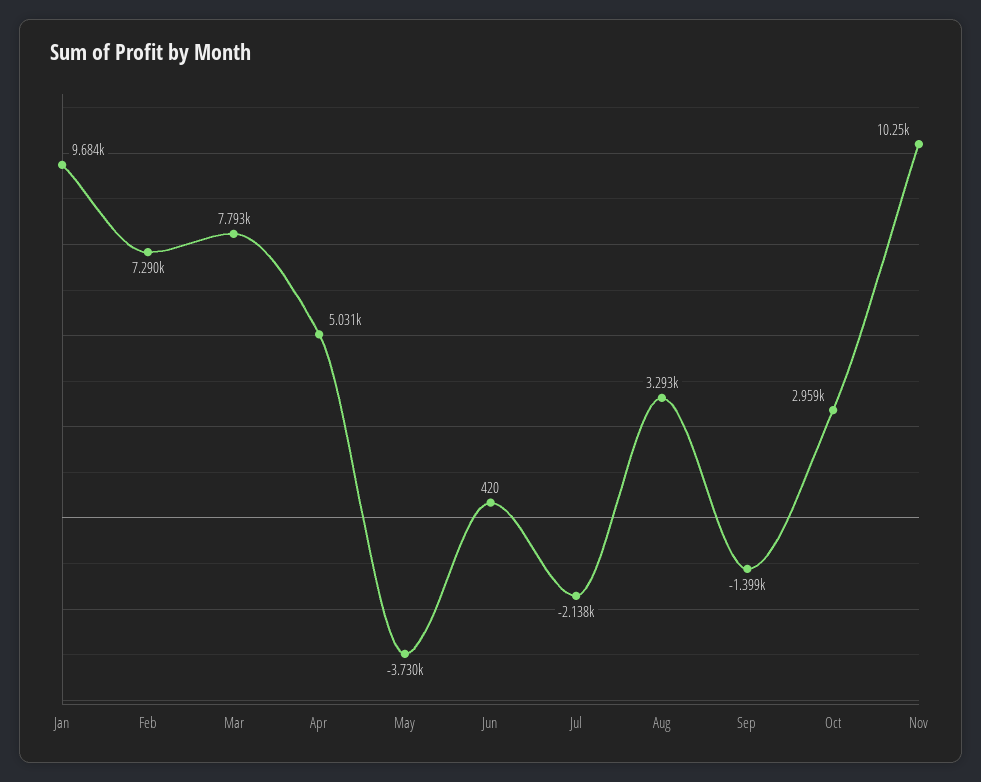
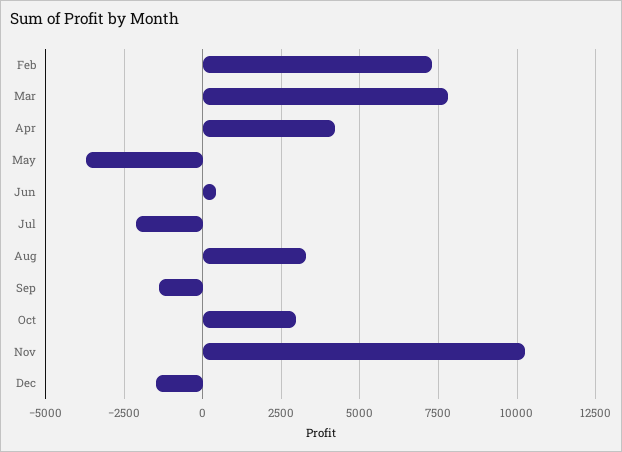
Jan: 9684 -> none
Apr: 5031 -> 4250
Dec: none -> -1500

